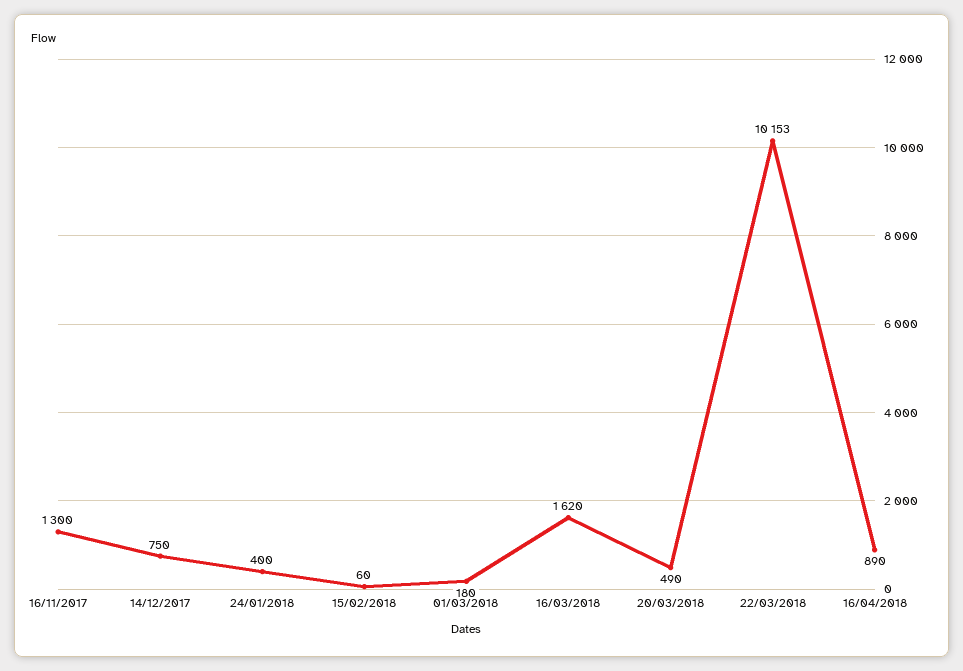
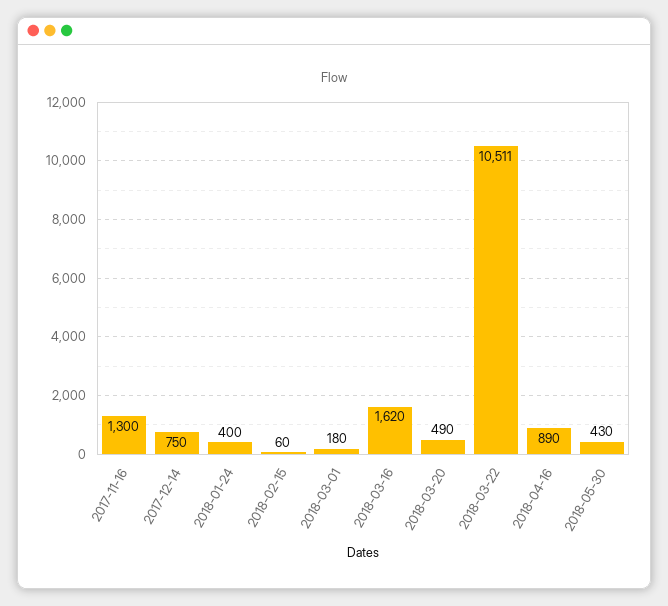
22/03/2018: 10153 -> 10511
2018-05-30: none -> 430

